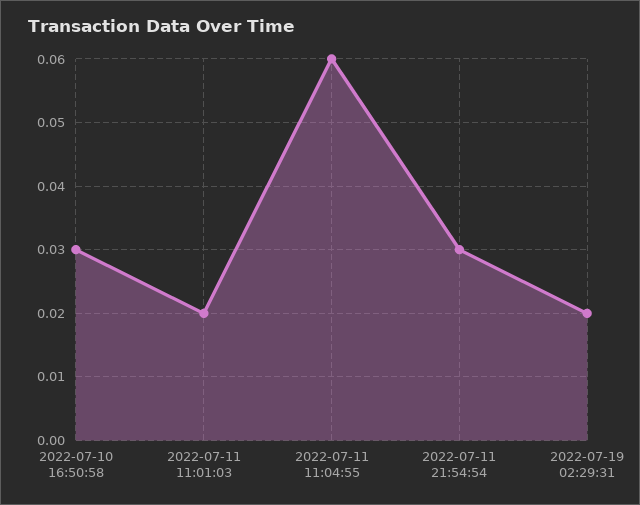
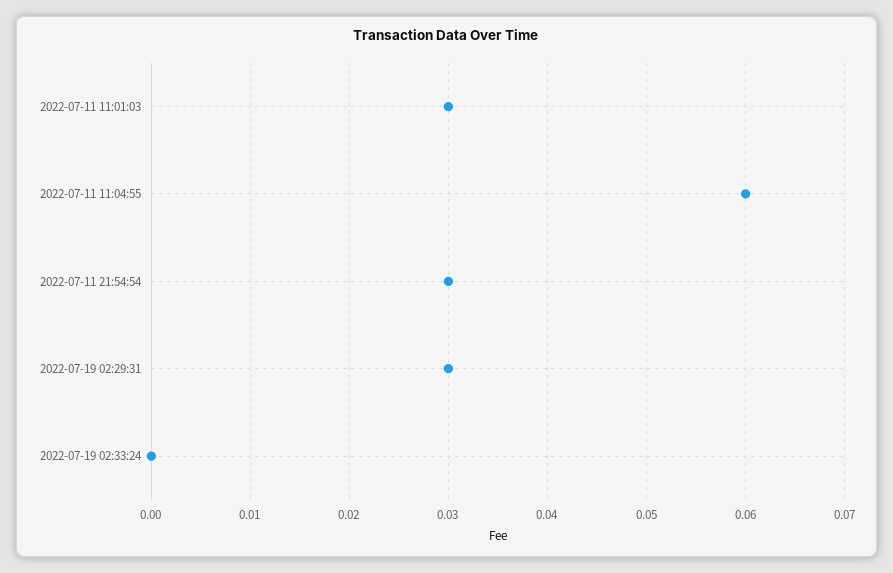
2022-07-10 16:50:58: 0.03 -> none
2022-07-11 11:01:03: 0.02 -> 0.03
2022-07-19 02:29:31: 0.02 -> 0.03
2022-07-19 02:33:24: none -> 0

